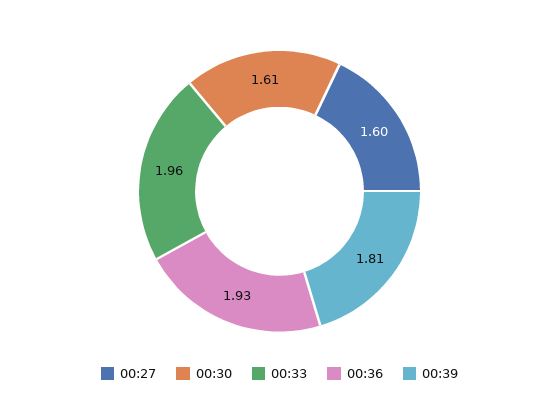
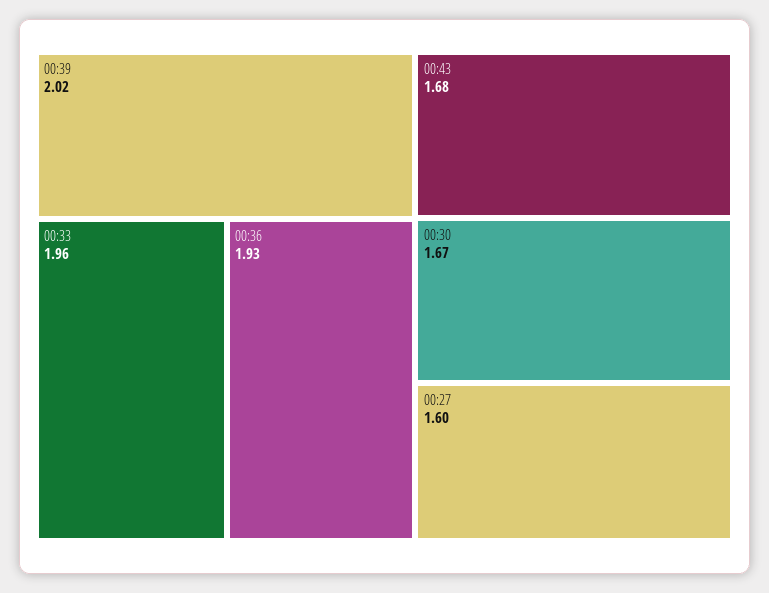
00:30: 1.61 -> 1.67
00:39: 1.81 -> 2.02
00:43: none -> 1.68

